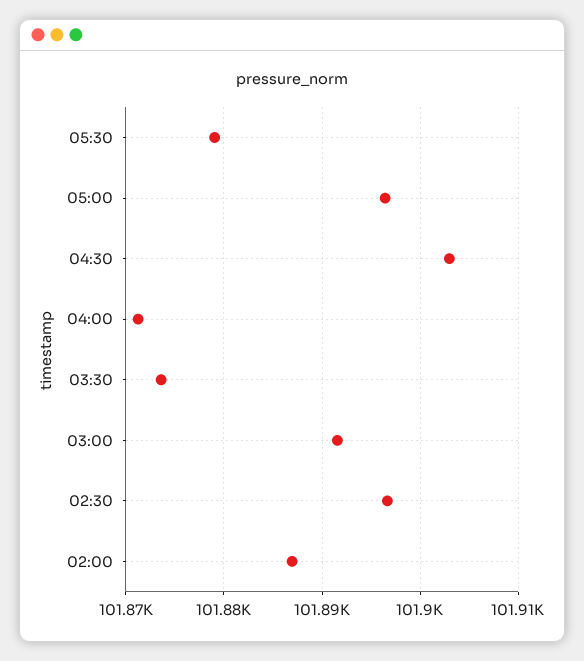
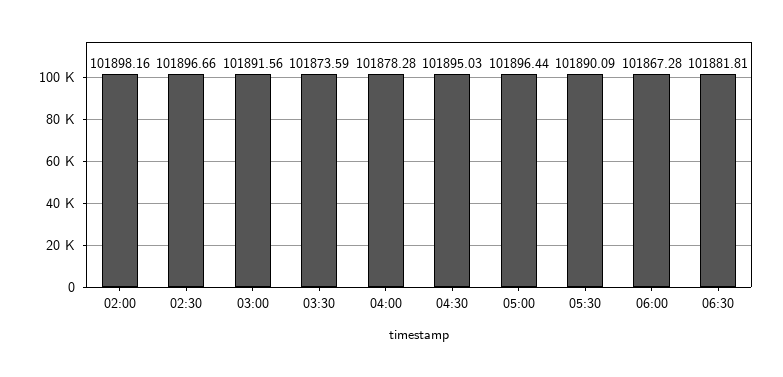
05:30: 101879 -> 101890.09
04:30: 101903 -> 101895.03
04:00: 101871 -> 101878.28
02:00: 101887 -> 101898.16
06:00: none -> 101867.28
06:30: none -> 101881.81

